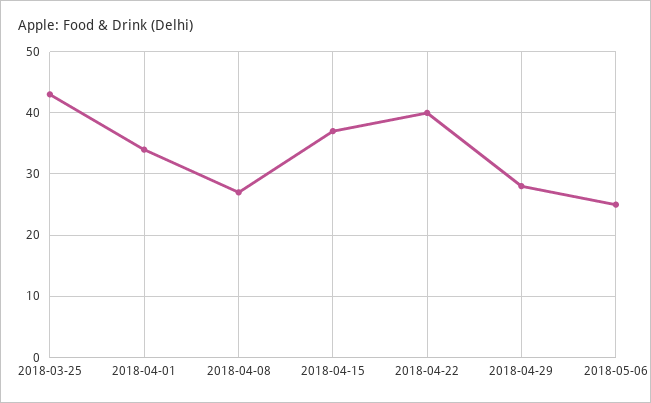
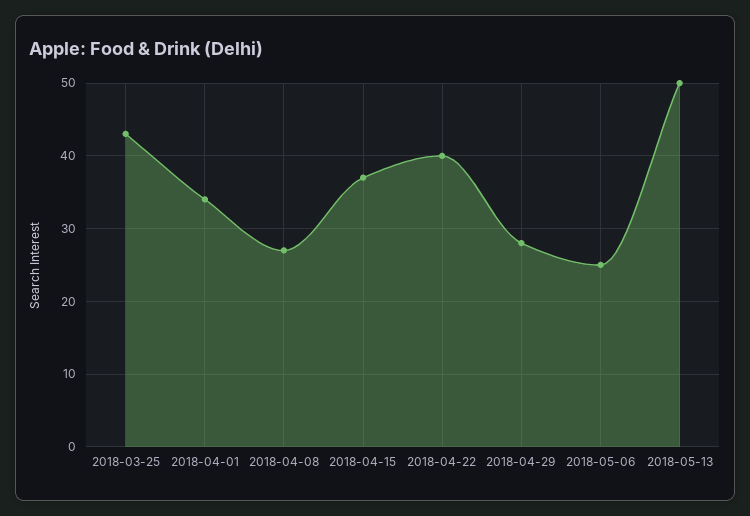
2018-05-13: none -> 50

